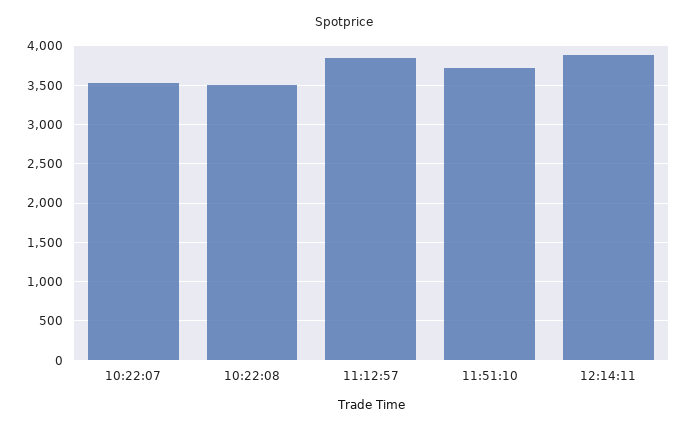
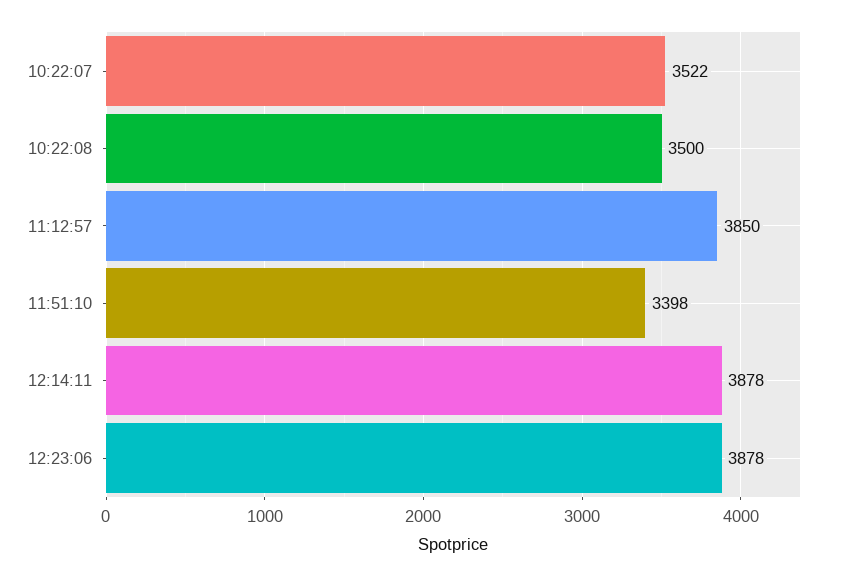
11:51:10: 3700 -> 3398
12:23:06: none -> 3878

